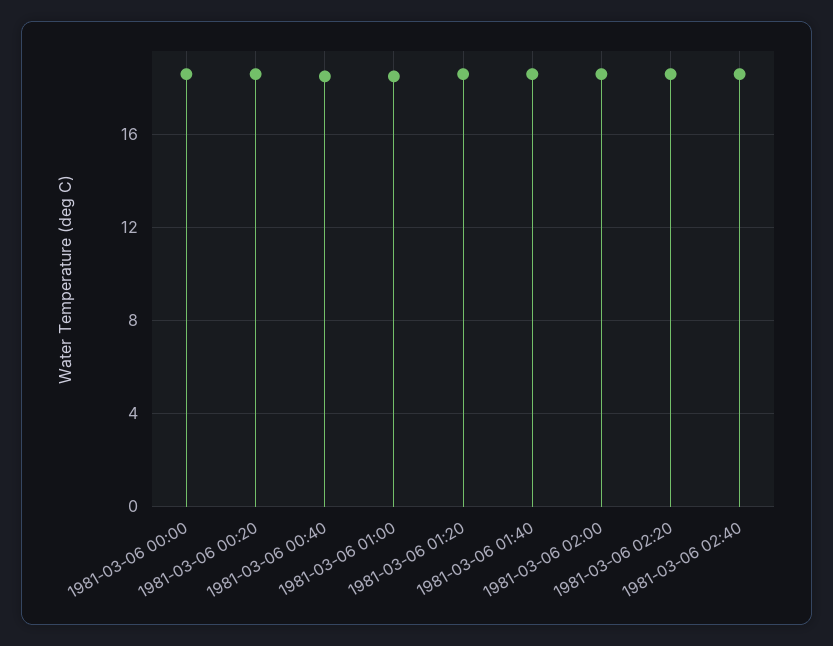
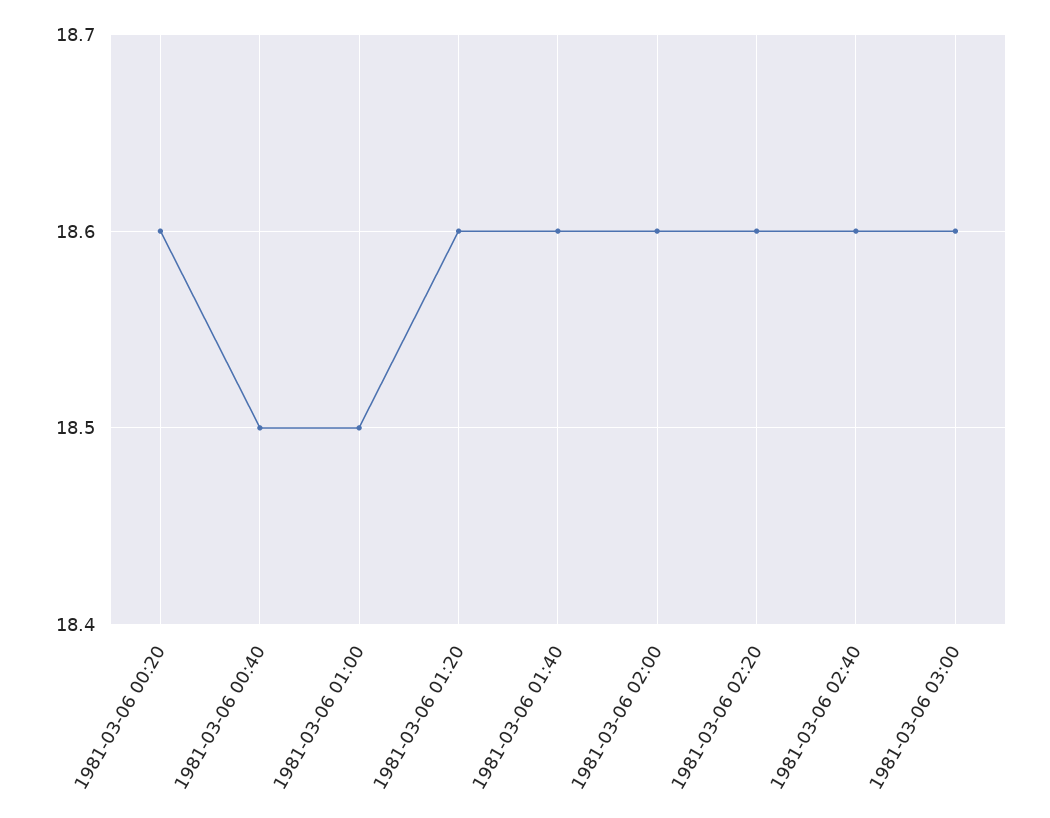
1981-03-06 00:00: 18.5 -> none
1981-03-06 03:00: none -> 18.6

